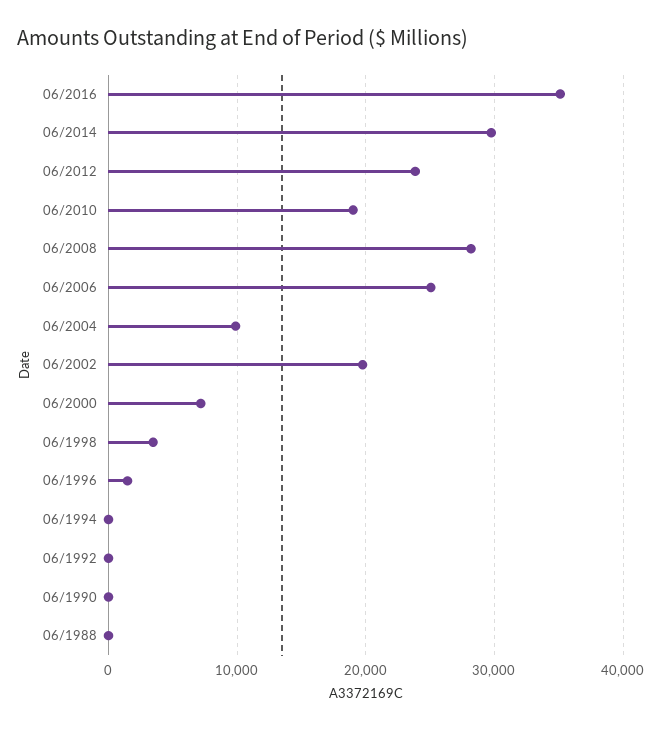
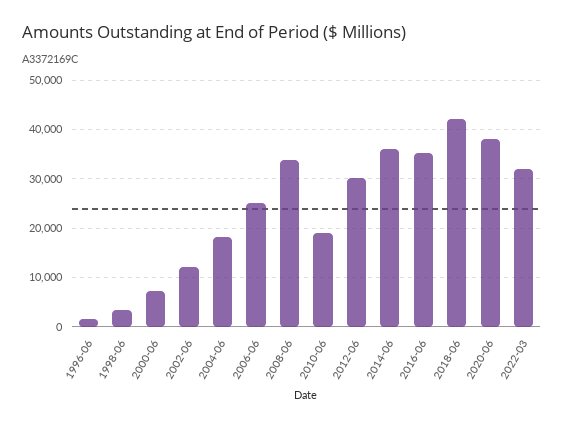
06/2014: 30000 -> 36000
06/2012: 24000 -> 30000
06/2008: 28000 -> 34000
06/2004: 10000 -> 18000
06/2002: 20000 -> 12000
06/1994: 0 -> none
06/1992: 0 -> none
06/1990: 0 -> none
06/1988: 0 -> none
2018-06: none -> 42000
2020-06: none -> 38000
2022-03: none -> 32000

